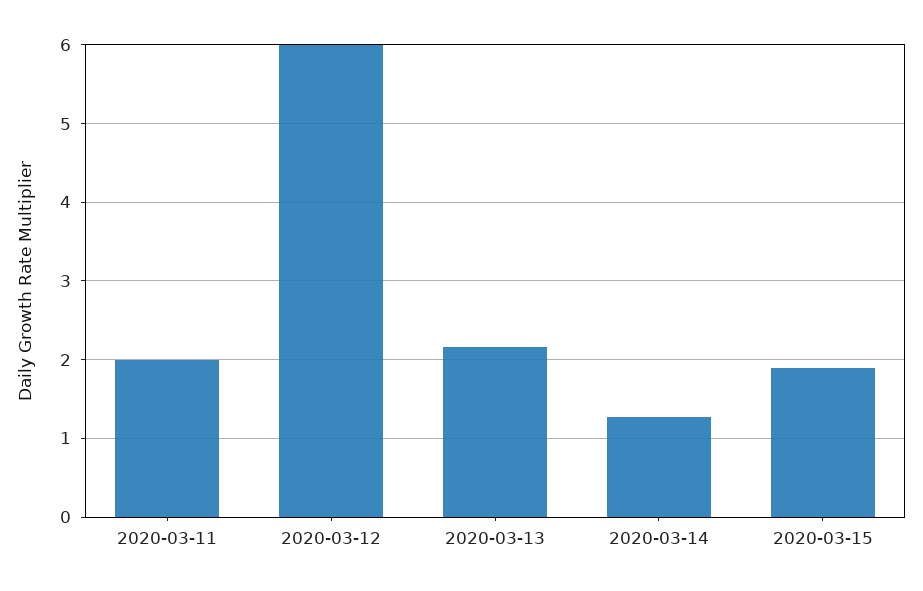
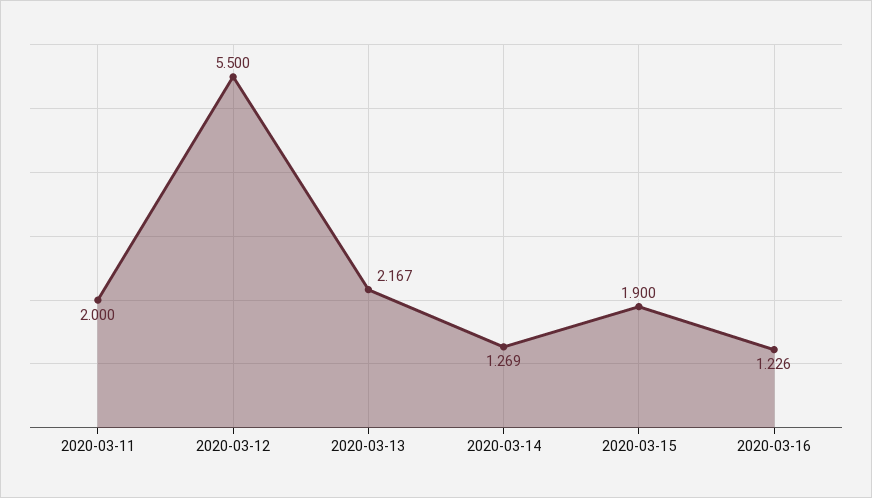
2020-03-12: 6 -> 5.5
2020-03-16: none -> 1.226

